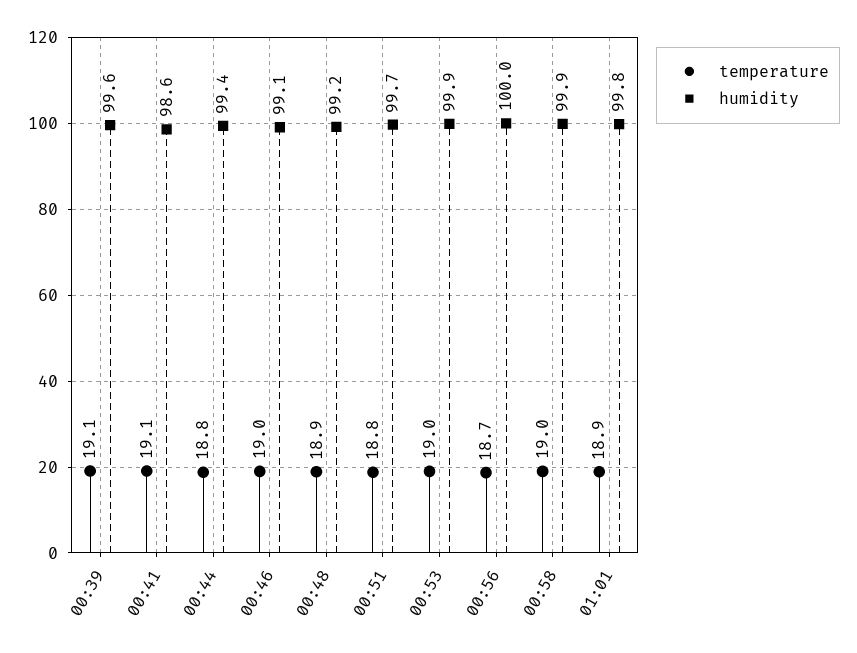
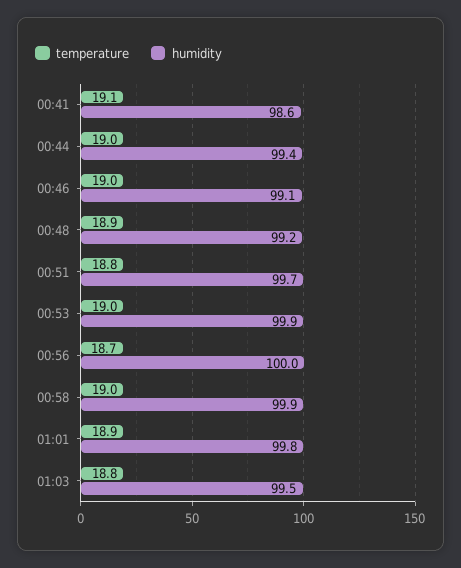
temperature, 00:39: 19.1 -> none
humidity, 00:39: 99.6 -> none
temperature, 00:44: 18.8 -> 19
temperature, 01:03: none -> 18.8
humidity, 01:03: none -> 99.5

